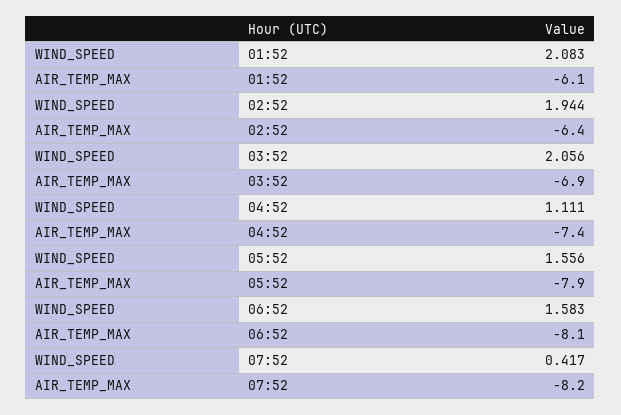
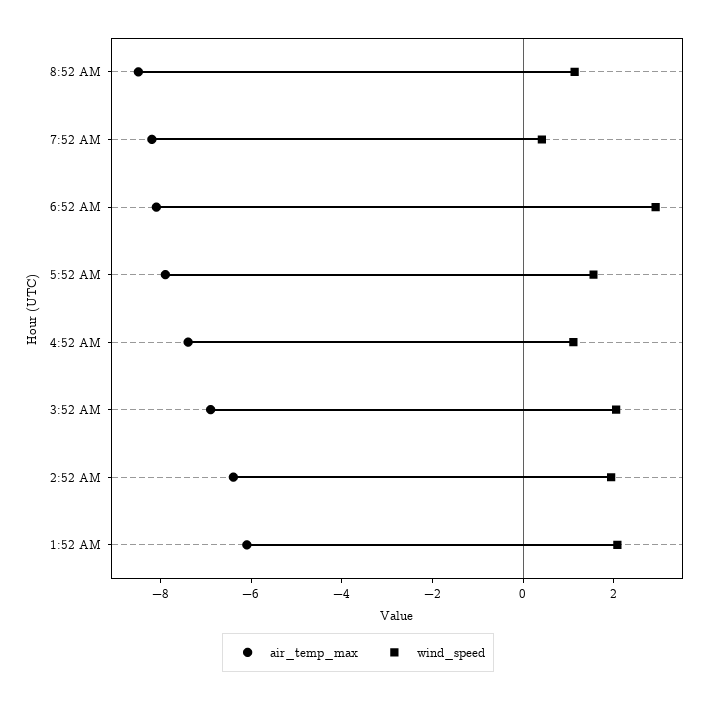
WIND_SPEED, 06:52: 1.583 -> 3
AIR_TEMP_MAX, 8:52 AM: none -> -8.5
WIND_SPEED, 8:52 AM: none -> 1

